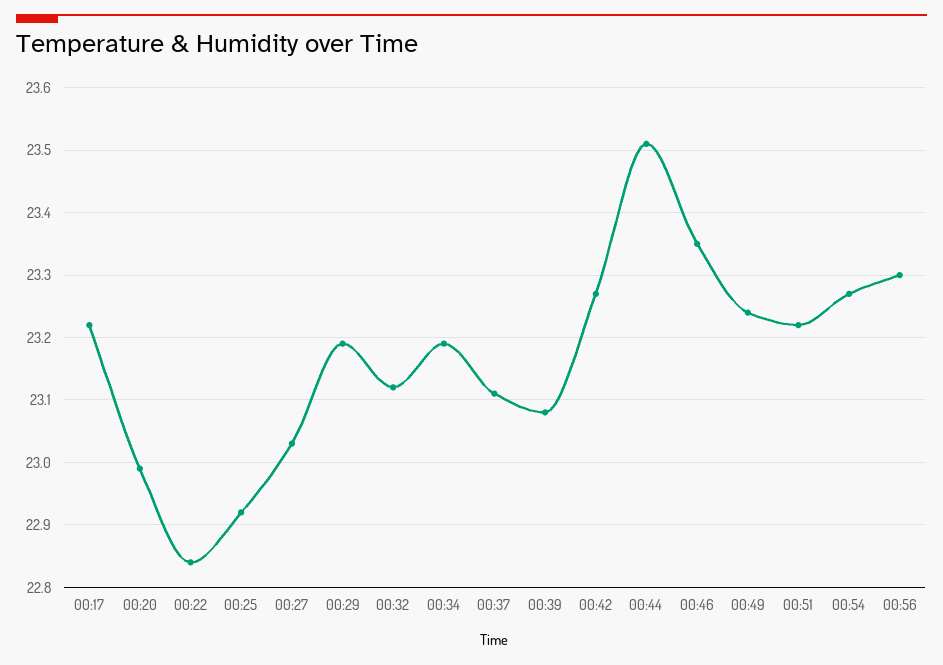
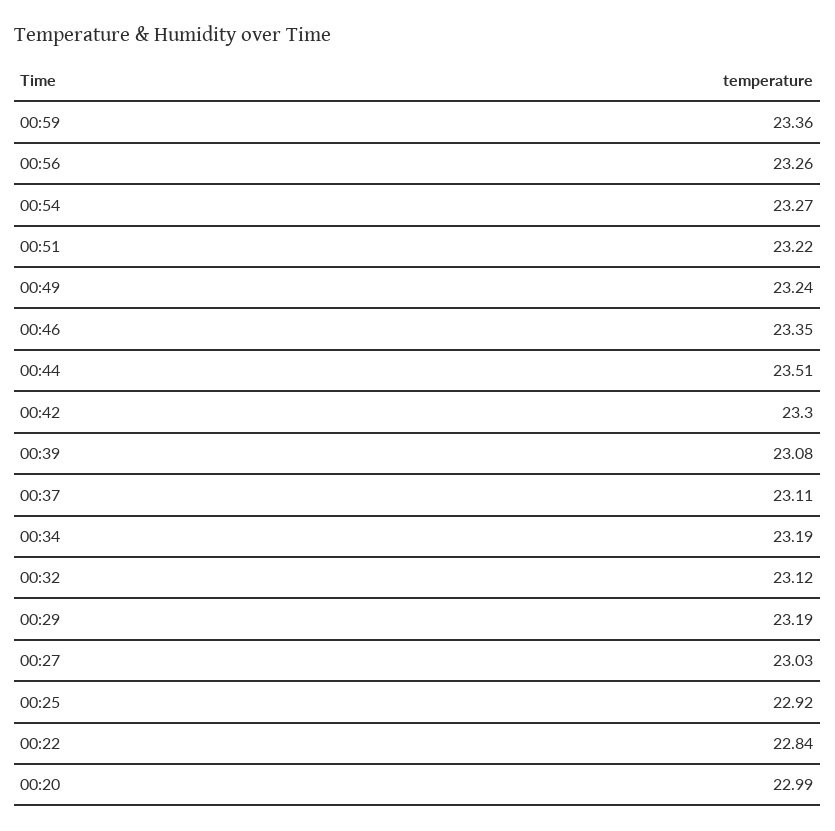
00:17: 23.22 -> none
00:42: 23.27 -> 23.3
00:56: 23.3 -> 23.26
00:59: none -> 23.36

